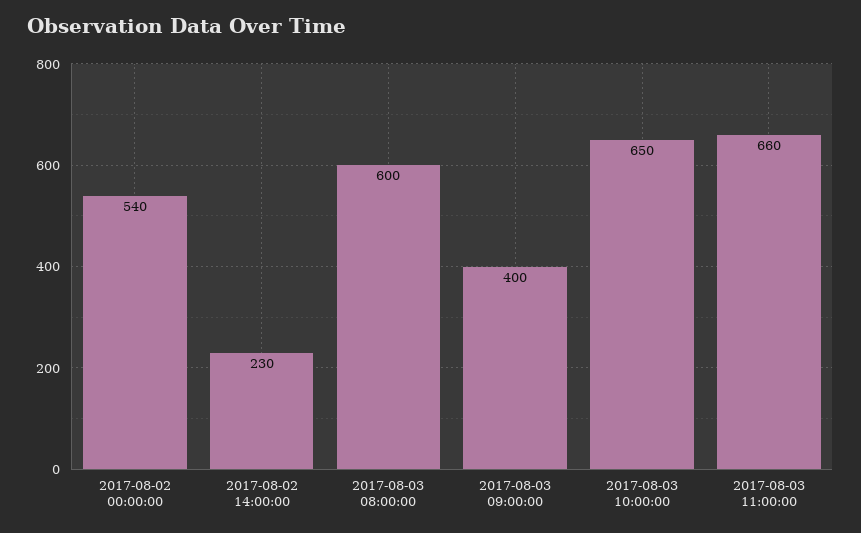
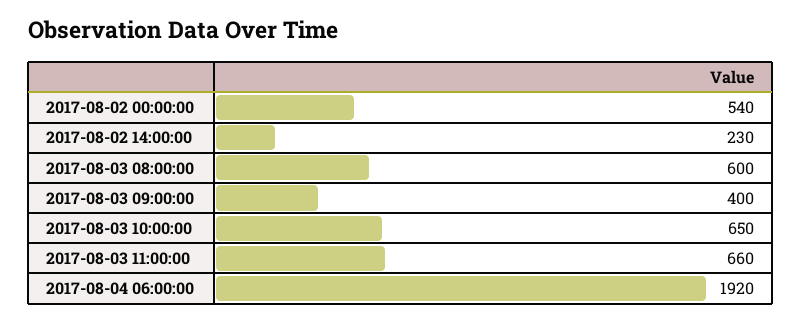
2017-08-04 06:00:00: none -> 1920

